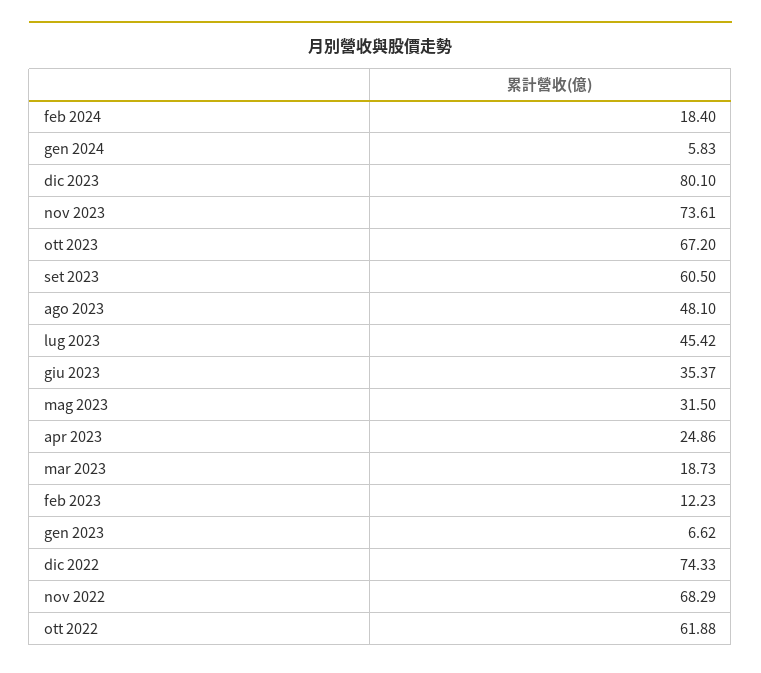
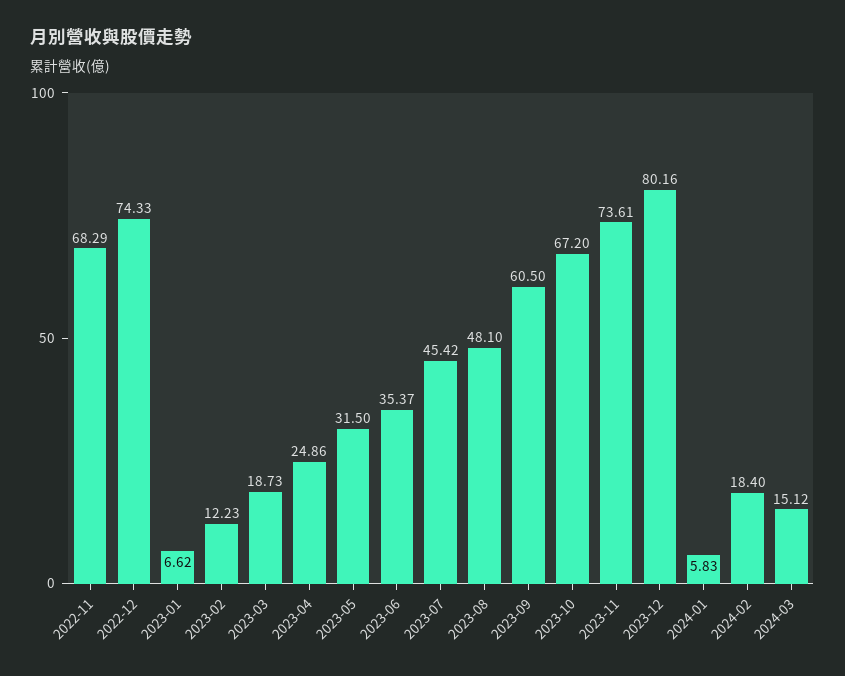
dic 2023: 80.1 -> 80.16
ott 2022: 61.88 -> none
2024-03: none -> 15.12

